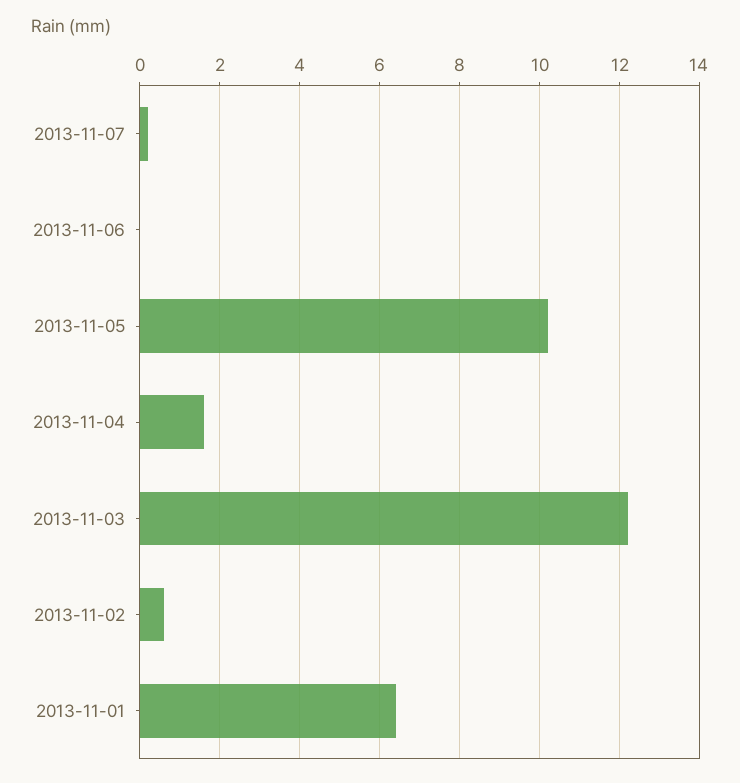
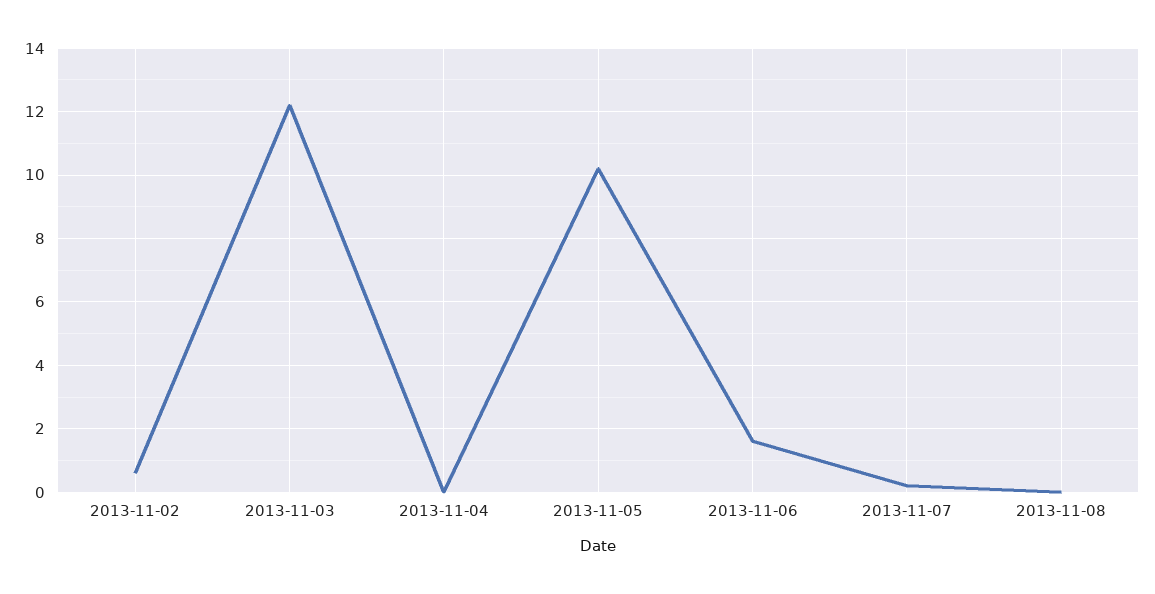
2013-11-06: 0 -> 1.5
2013-11-04: 1.5 -> 0
2013-11-01: 6.5 -> none
2013-11-08: none -> 0

